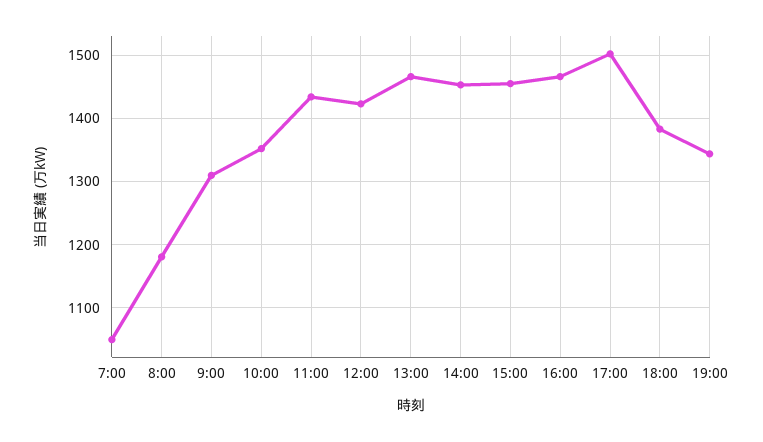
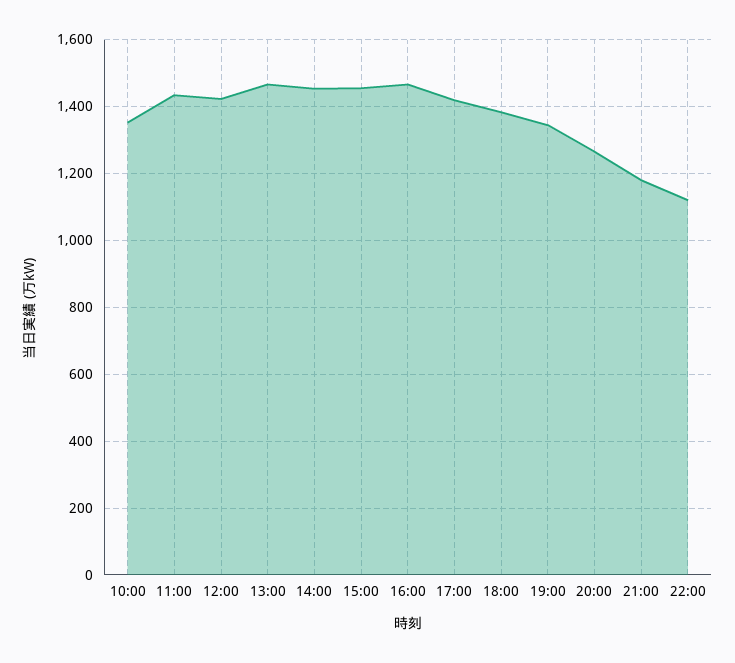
7:00: 1050 -> none
8:00: 1180 -> none
9:00: 1310 -> none
17:00: 1500 -> 1420
20:00: none -> 1260
21:00: none -> 1180
22:00: none -> 1120

